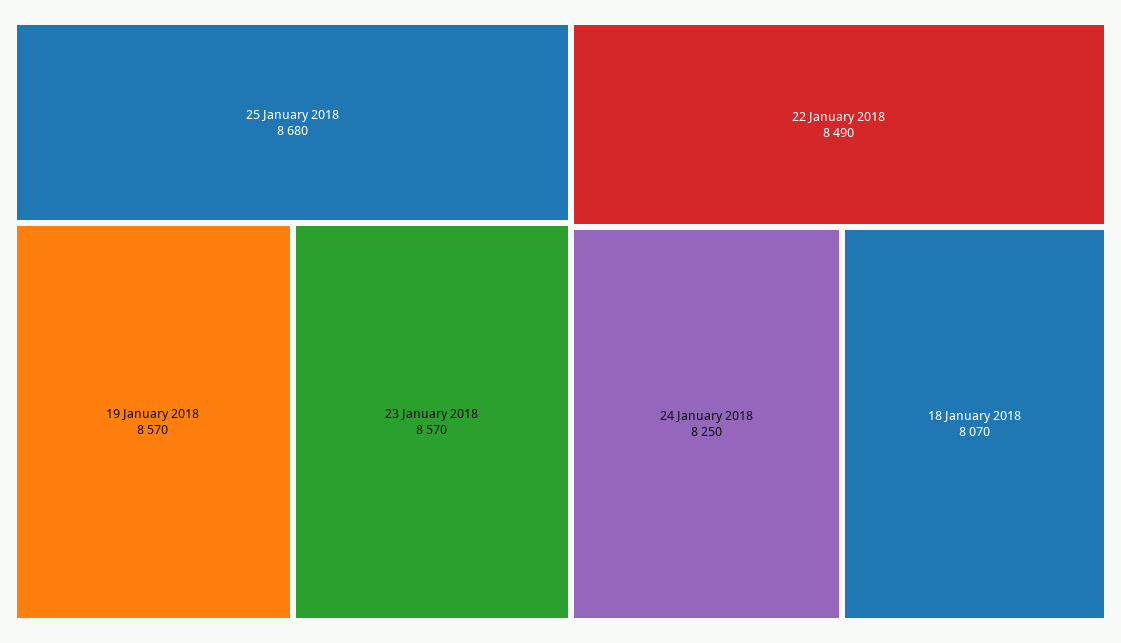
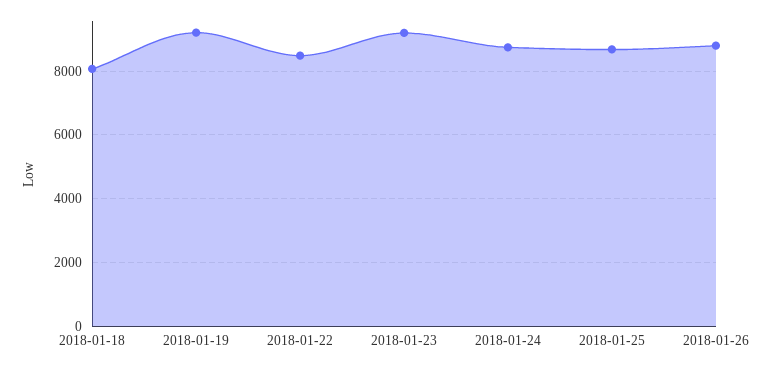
19 January 2018: 8570 -> 9200
23 January 2018: 8570 -> 9200
24 January 2018: 8250 -> 8800
2018-01-26: none -> 8800

